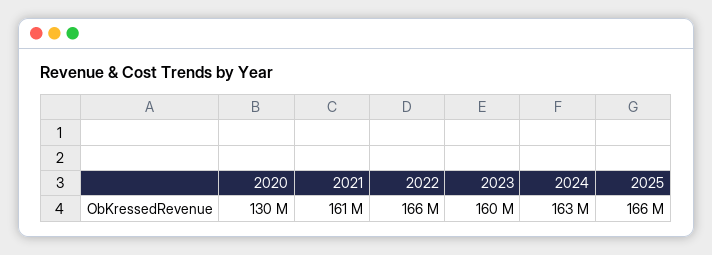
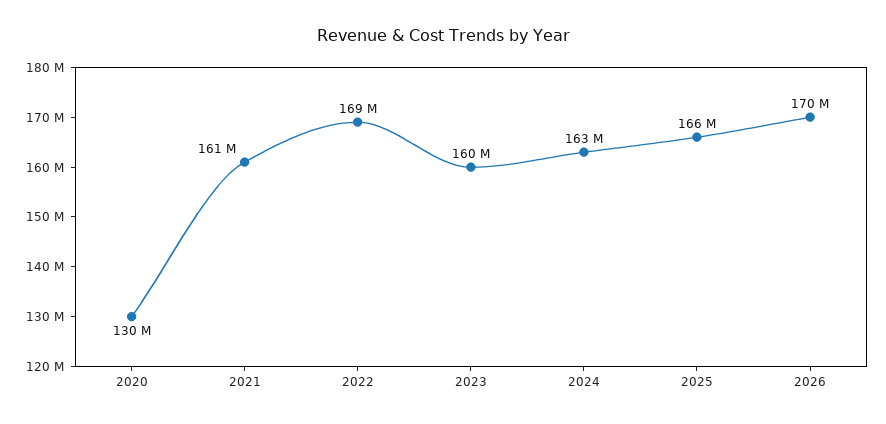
2022: 166000000 -> 169000000
2026: none -> 170000000

